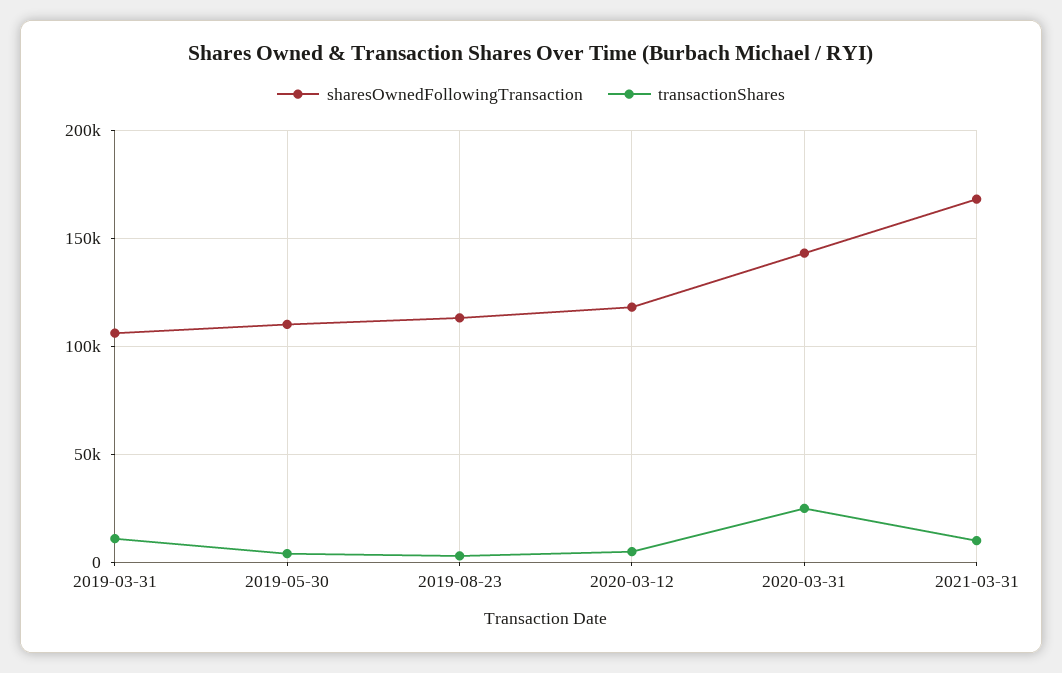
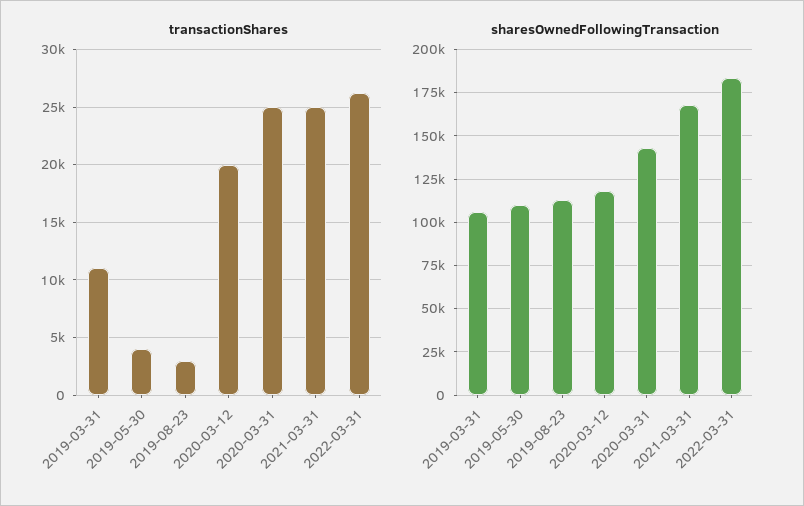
transactionShares, 2020-03-12: 5000 -> 20000
transactionShares, 2021-03-31: 10000 -> 25000
transactionShares, 2022-03-31: none -> 26000
sharesOwnedFollowingTransaction, 2022-03-31: none -> 185000

